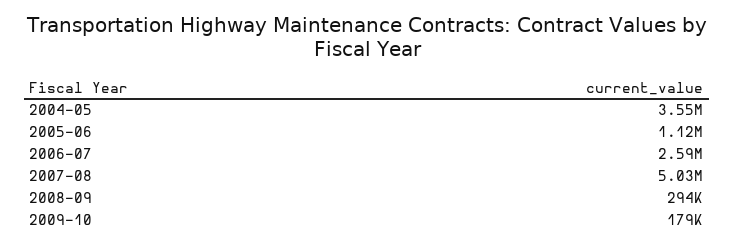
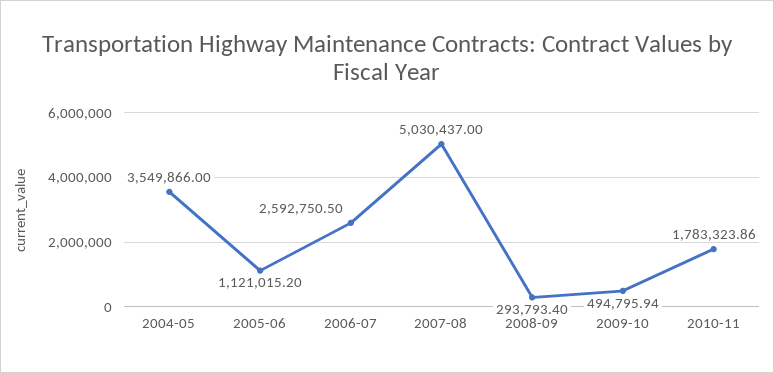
2009-10: 179000 -> 494795.94
2010-11: none -> 1783323.86

